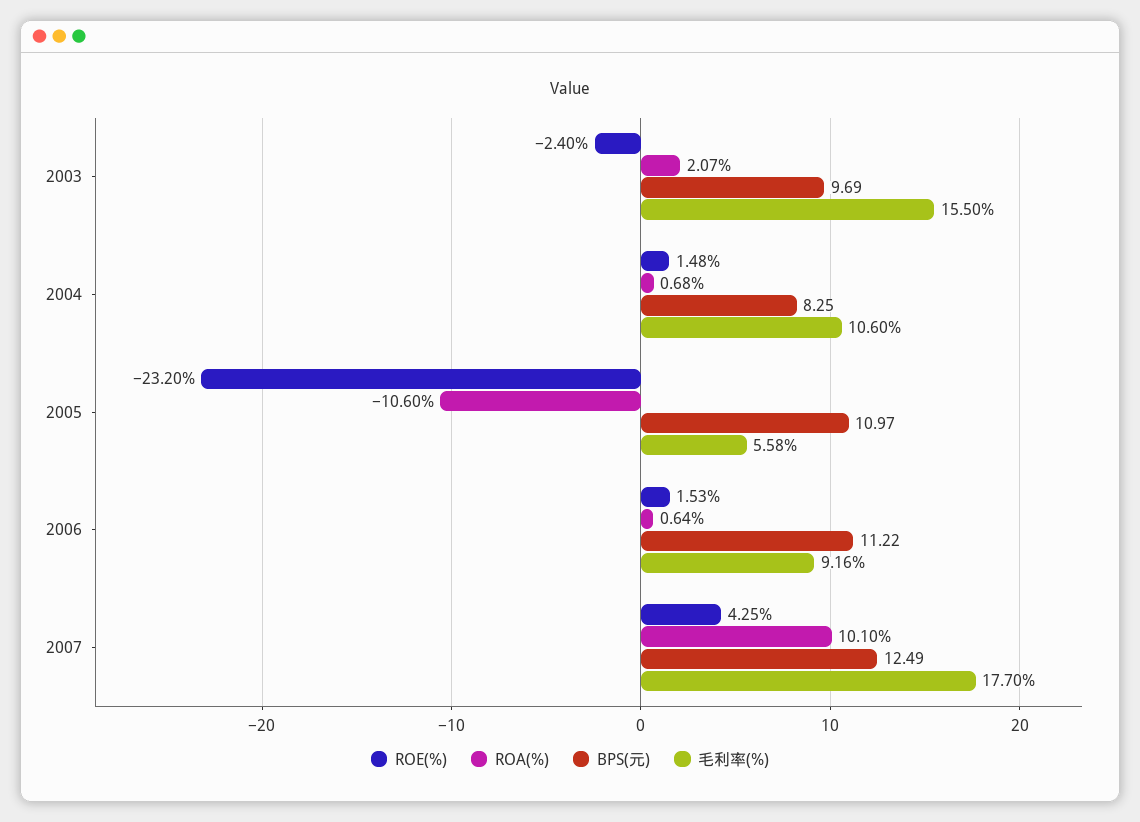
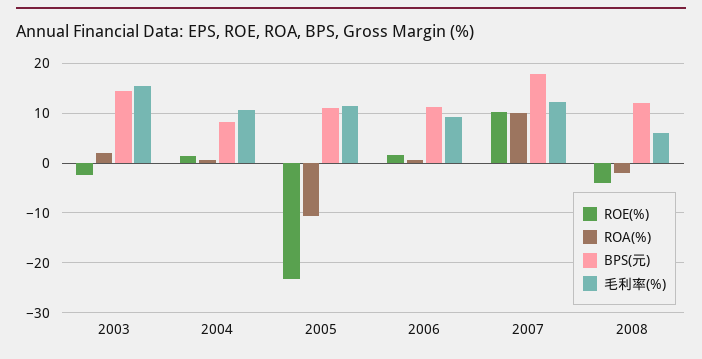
BPS(元), 2003: 9.69 -> 14
毛利率(%), 2005: 5.58 -> 12
ROE(%), 2007: 4.25 -> 10
BPS(元), 2007: 12.49 -> 18
毛利率(%), 2007: 17.7 -> 12
ROE(%), 2008: none -> -4
ROA(%), 2008: none -> -2
BPS(元), 2008: none -> 12
毛利率(%), 2008: none -> 6

